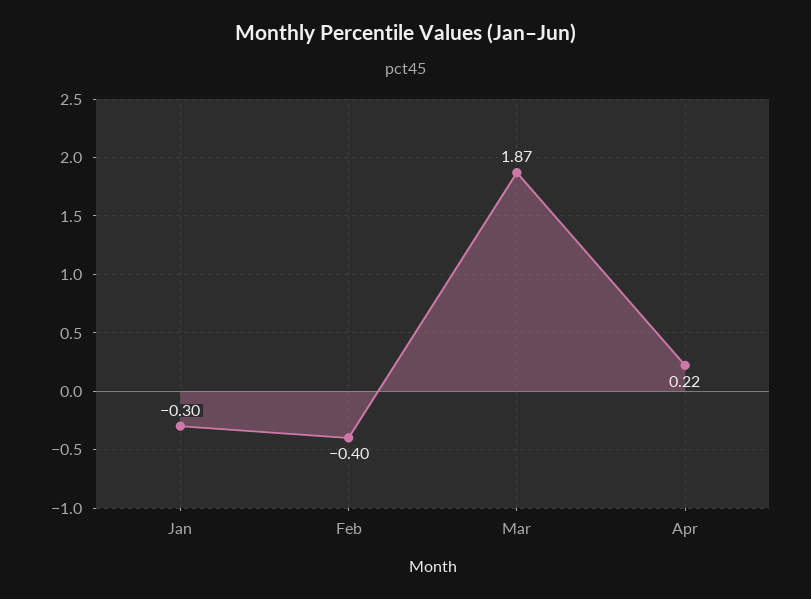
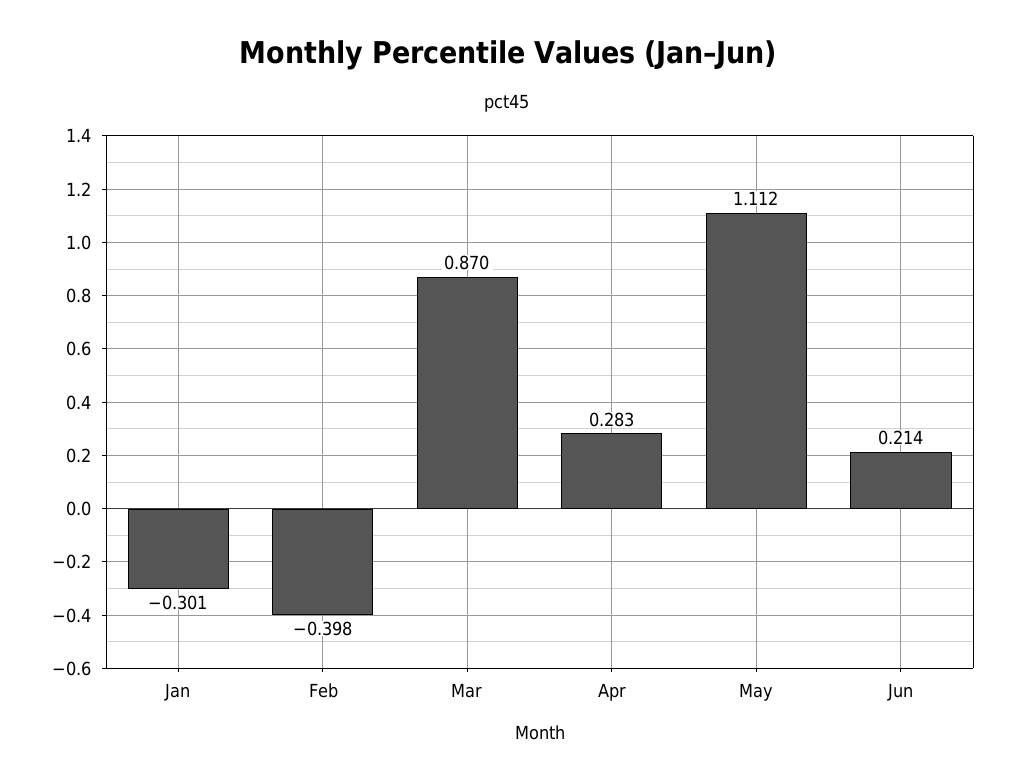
Mar: 1.87 -> 0.87
Apr: 0.22 -> 0.283
May: none -> 1.112
Jun: none -> 0.214

